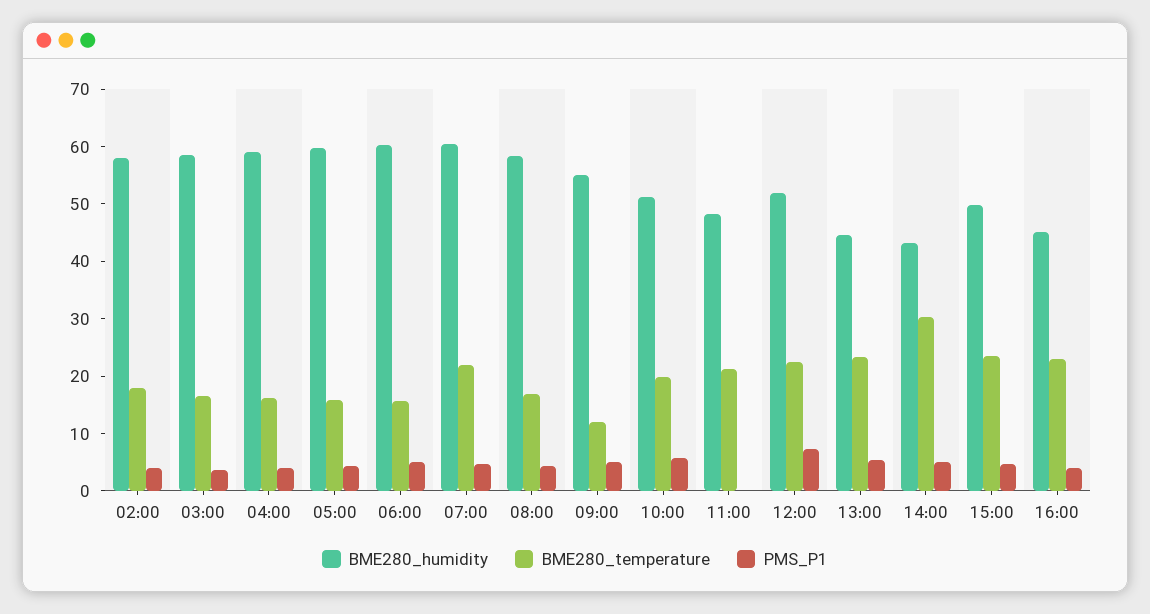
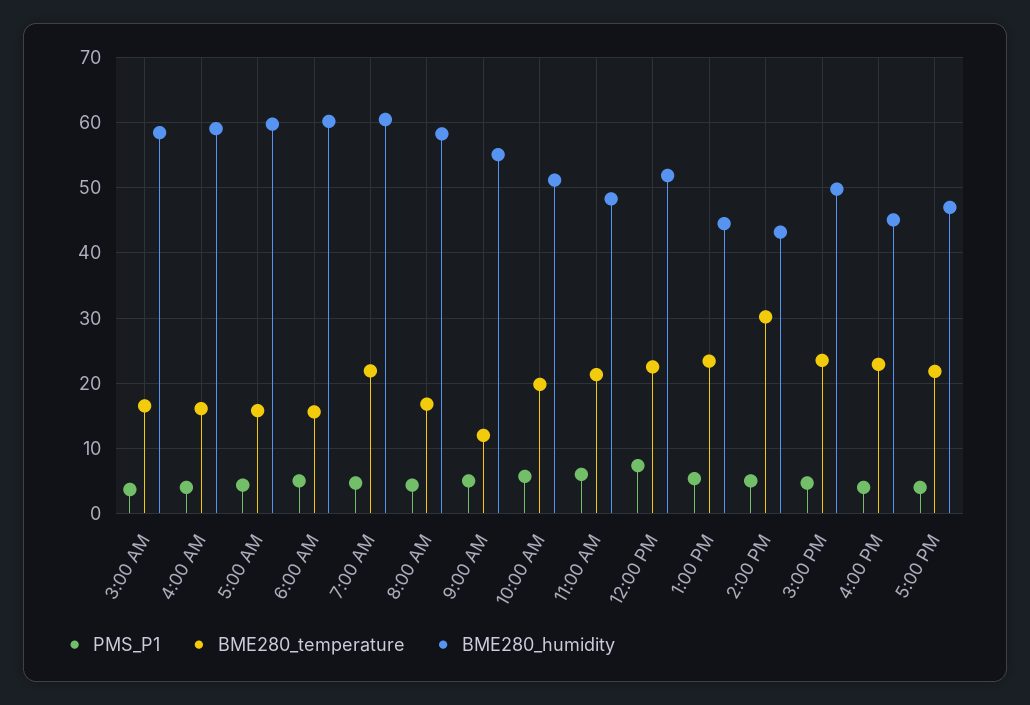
BME280_humidity, 02:00: 58 -> none
BME280_temperature, 02:00: 18 -> none
PMS_P1, 02:00: 4 -> none
PMS_P1, 11:00: 0 -> 6
PMS_P1, 5:00 PM: none -> 4
BME280_temperature, 5:00 PM: none -> 22
BME280_humidity, 5:00 PM: none -> 47

